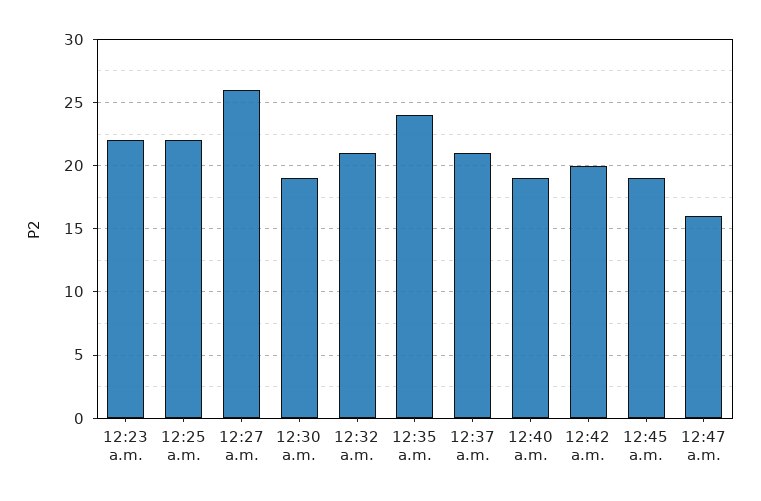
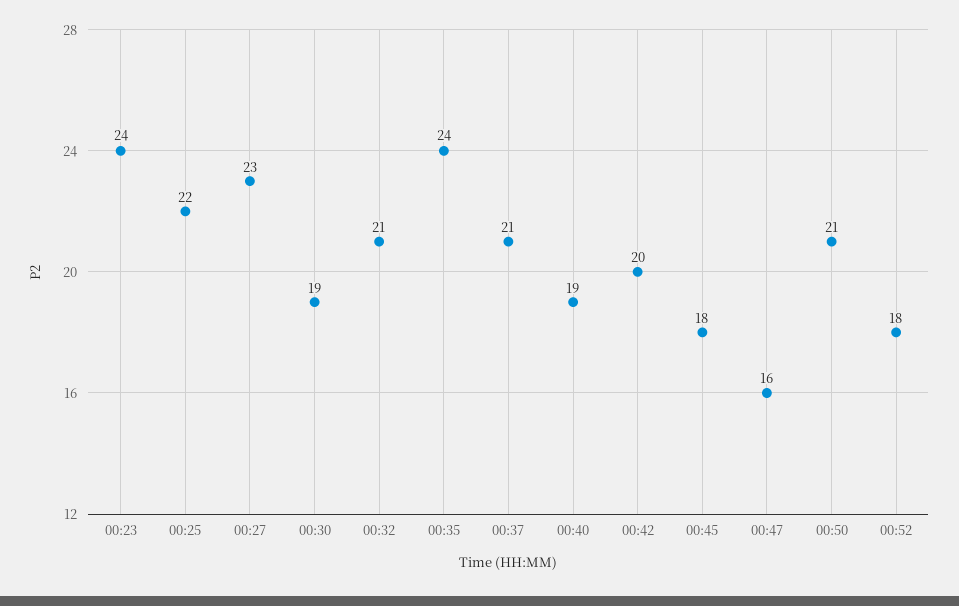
12:23 a.m.: 22 -> 24
12:27 a.m.: 26 -> 23
12:45 a.m.: 19 -> 18
00:50: none -> 21
00:52: none -> 18

